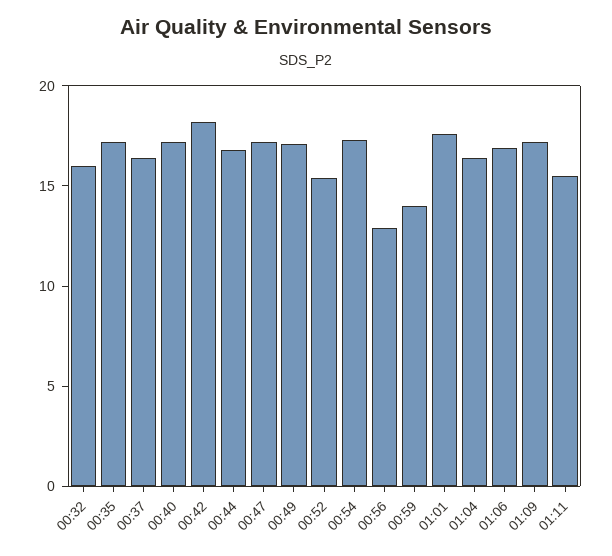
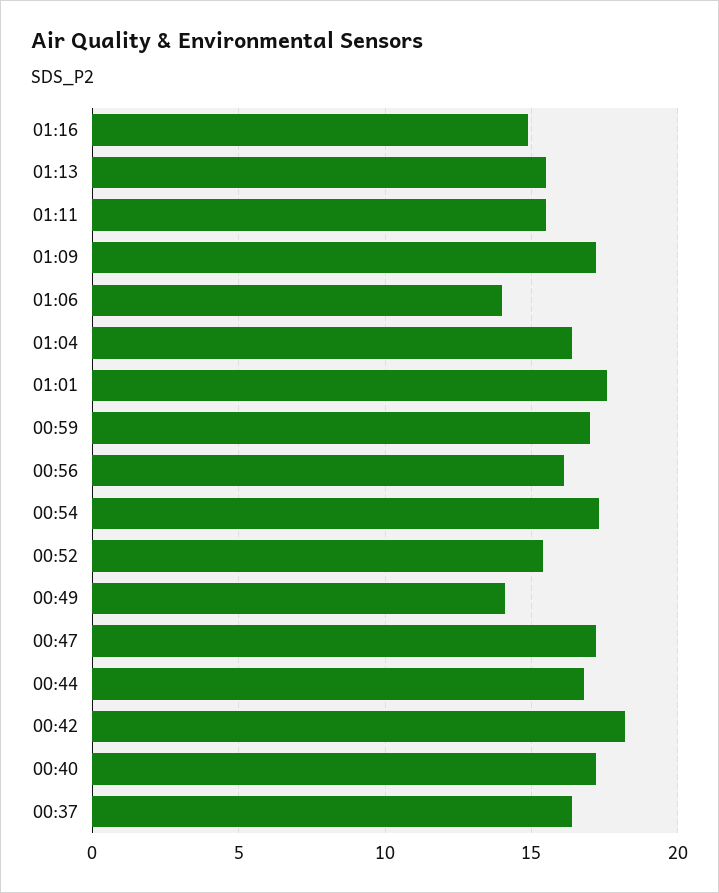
00:32: 16 -> none
00:35: 17 -> none
00:49: 17 -> 14
00:56: 13 -> 16
00:59: 14 -> 17
01:06: 17 -> 14
01:16: none -> 15
01:13: none -> 15.5

